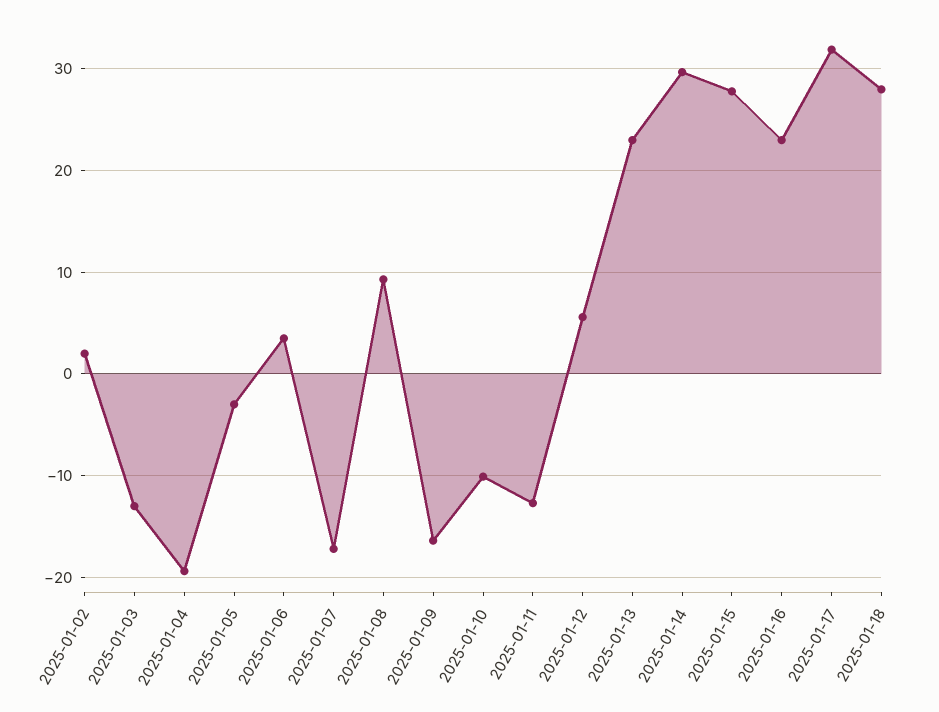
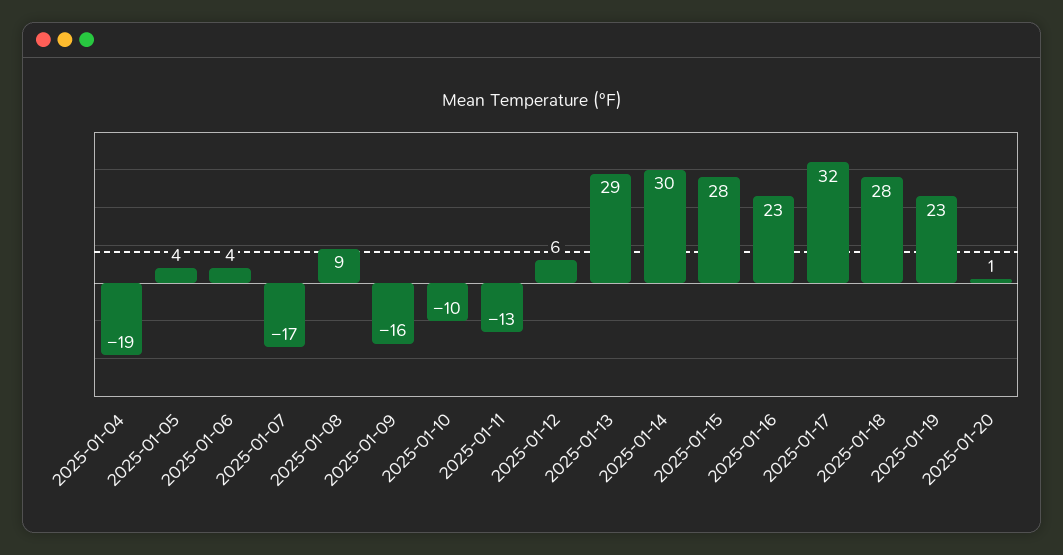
2025-01-02: 2 -> none
2025-01-03: -13 -> none
2025-01-05: -3 -> 4
2025-01-13: 23 -> 29
2025-01-19: none -> 23
2025-01-20: none -> 1

